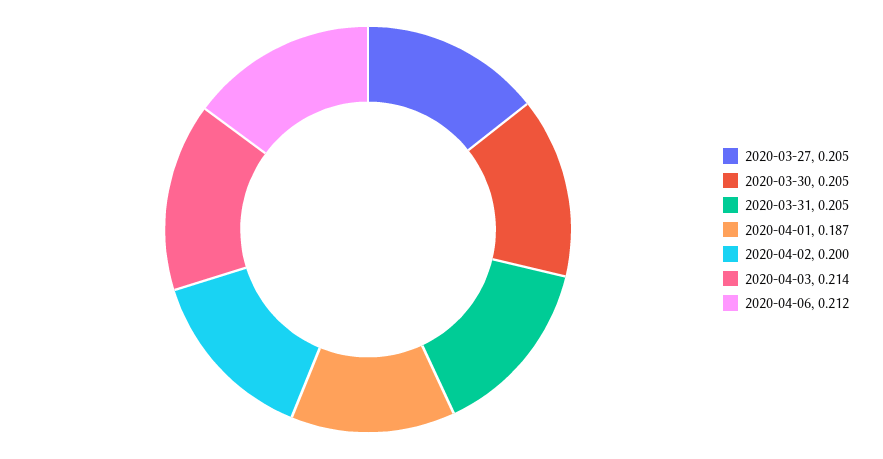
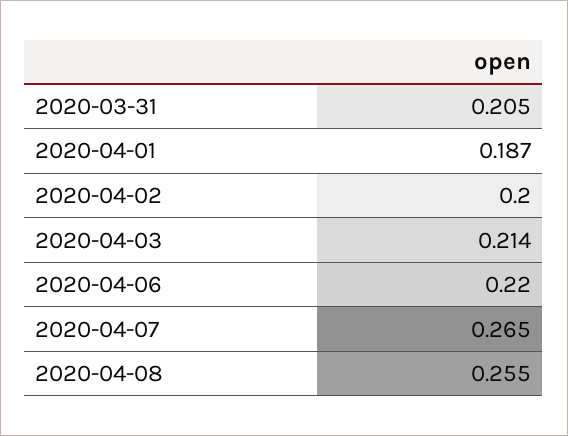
2020-03-27: 0.205 -> none
2020-03-30: 0.205 -> none
2020-04-06: 0.212 -> 0.22
2020-04-07: none -> 0.265
2020-04-08: none -> 0.255

